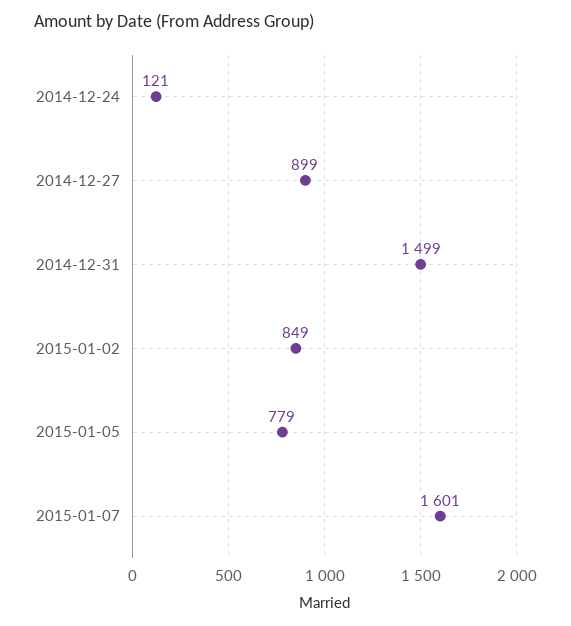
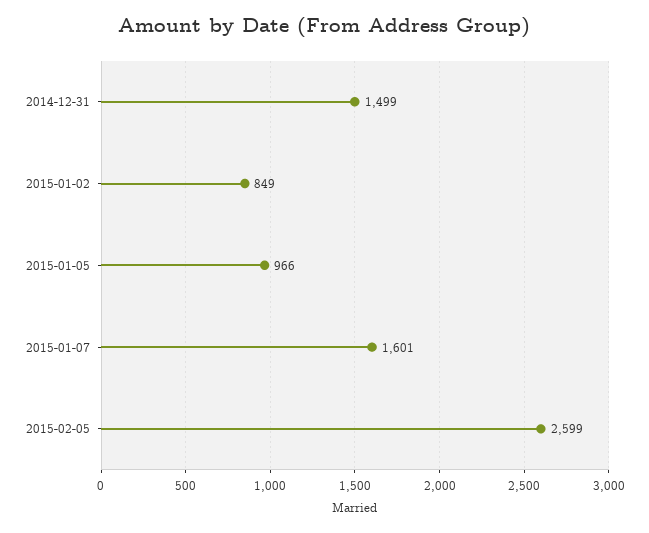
2014-12-24: 121 -> none
2014-12-27: 899 -> none
2015-01-05: 779 -> 966
2015-02-05: none -> 2599

